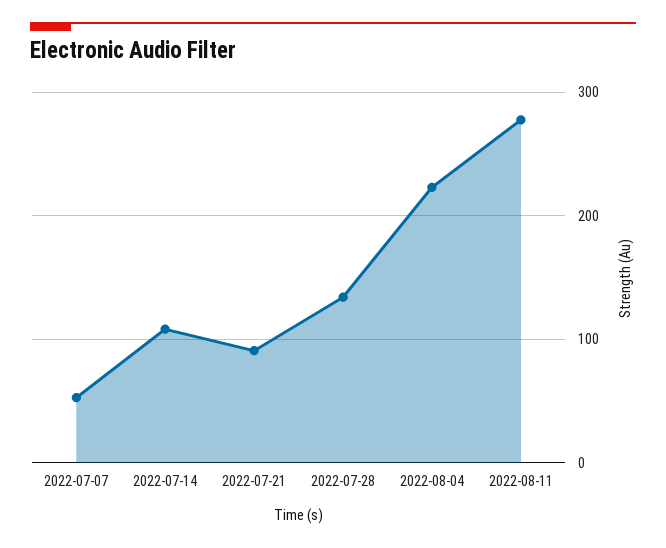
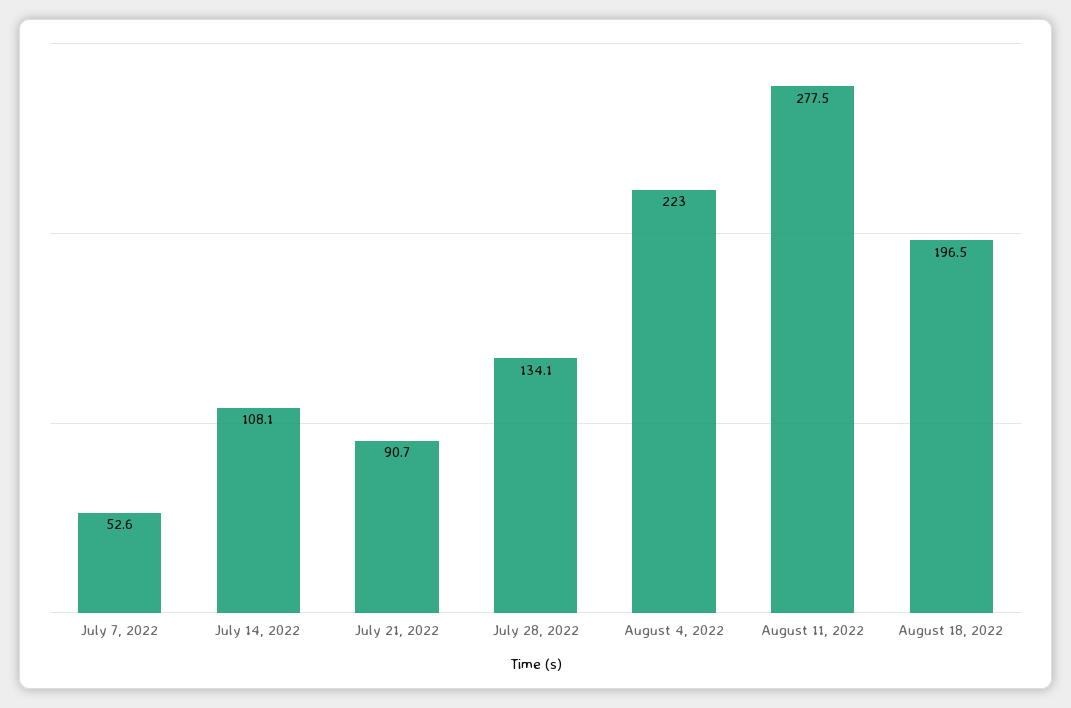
August 18, 2022: none -> 196.5

